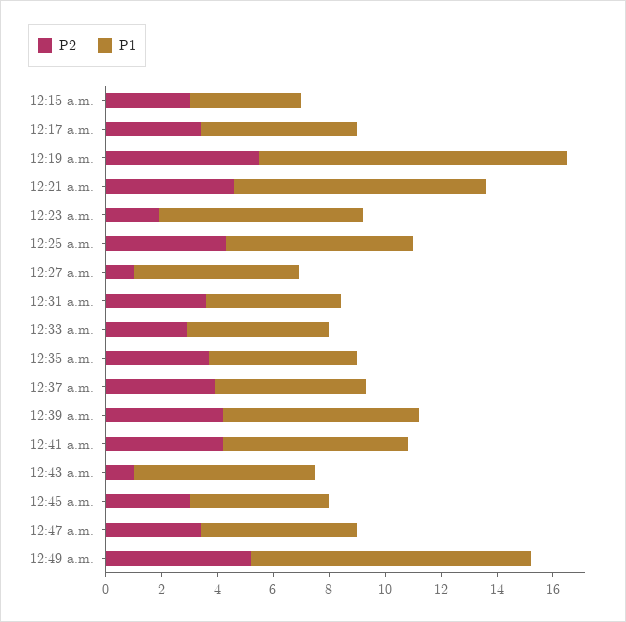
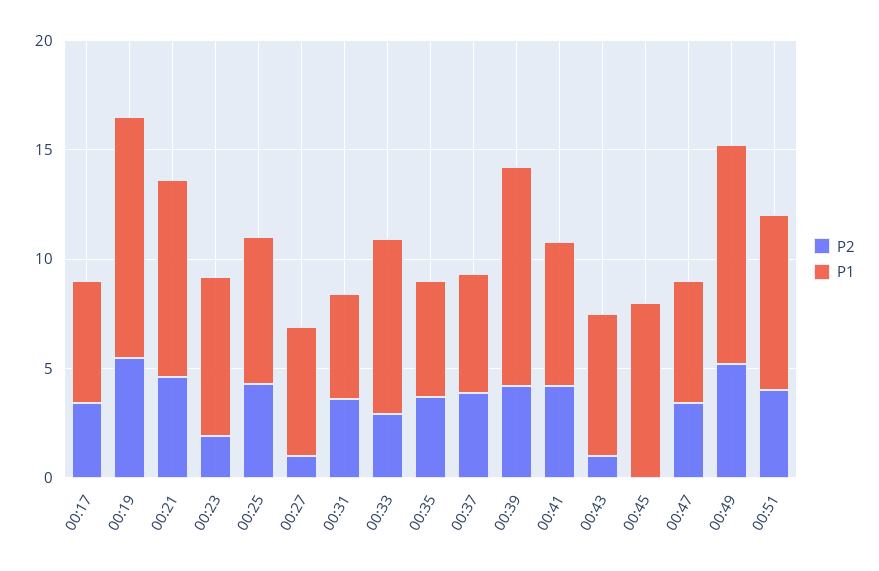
P2, 12:15 a.m.: 3 -> none
P1, 12:15 a.m.: 4 -> none
P1, 12:33 a.m.: 5 -> 8
P1, 12:39 a.m.: 7 -> 10
P2, 12:45 a.m.: 3 -> 0
P1, 12:45 a.m.: 5 -> 8
P2, 00:51: none -> 4
P1, 00:51: none -> 8

